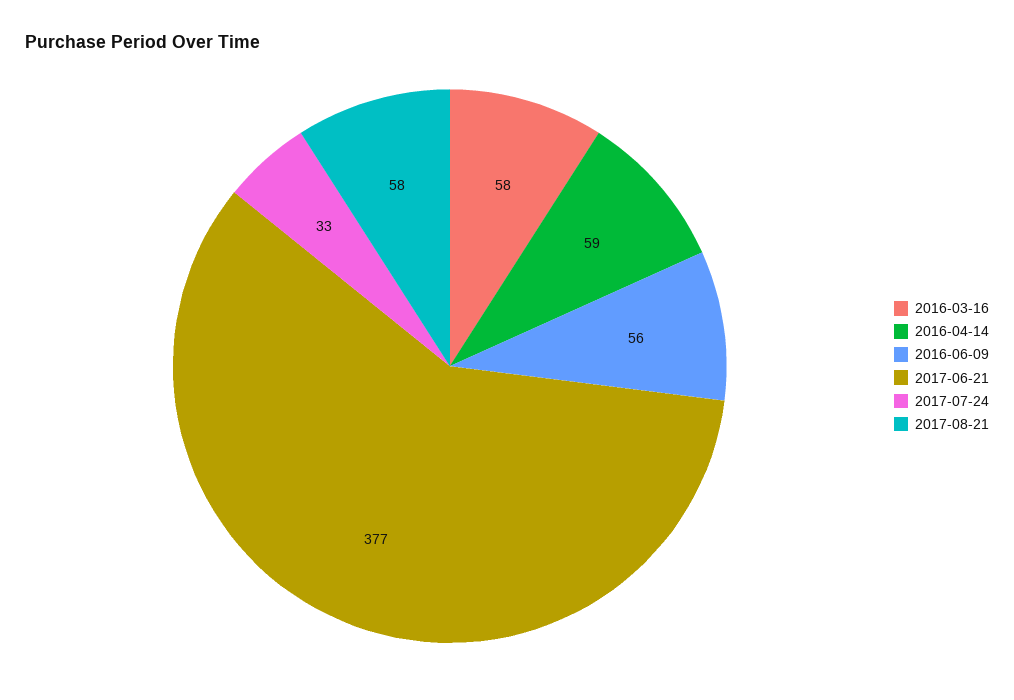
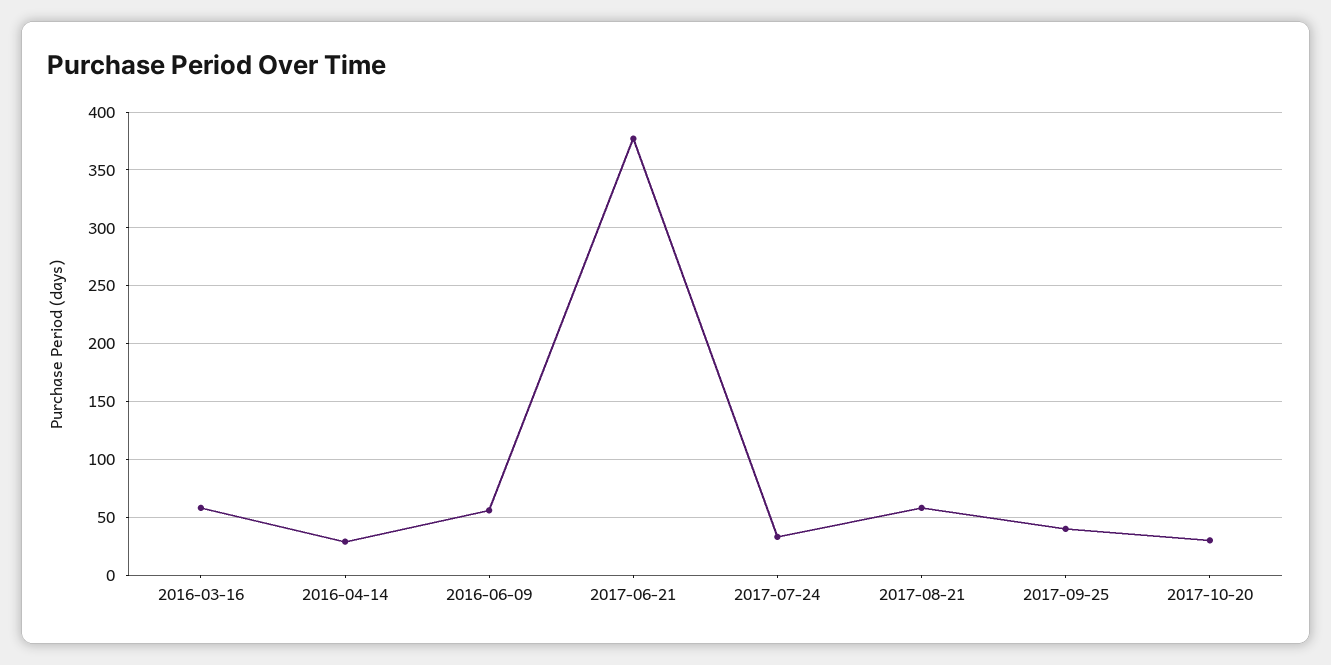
2016-04-14: 59 -> 30
2017-09-25: none -> 40
2017-10-20: none -> 30

